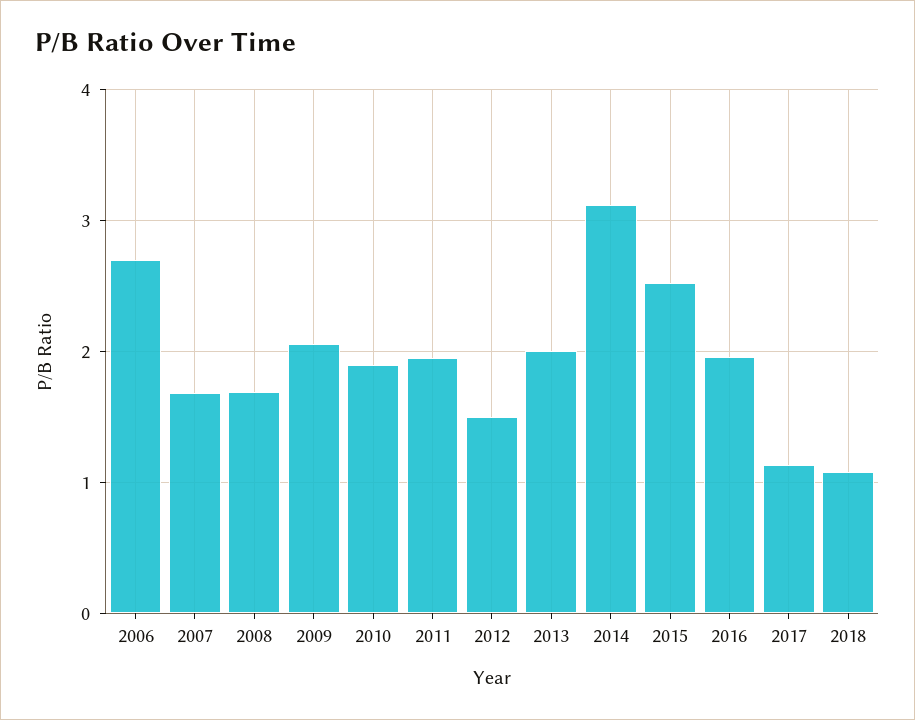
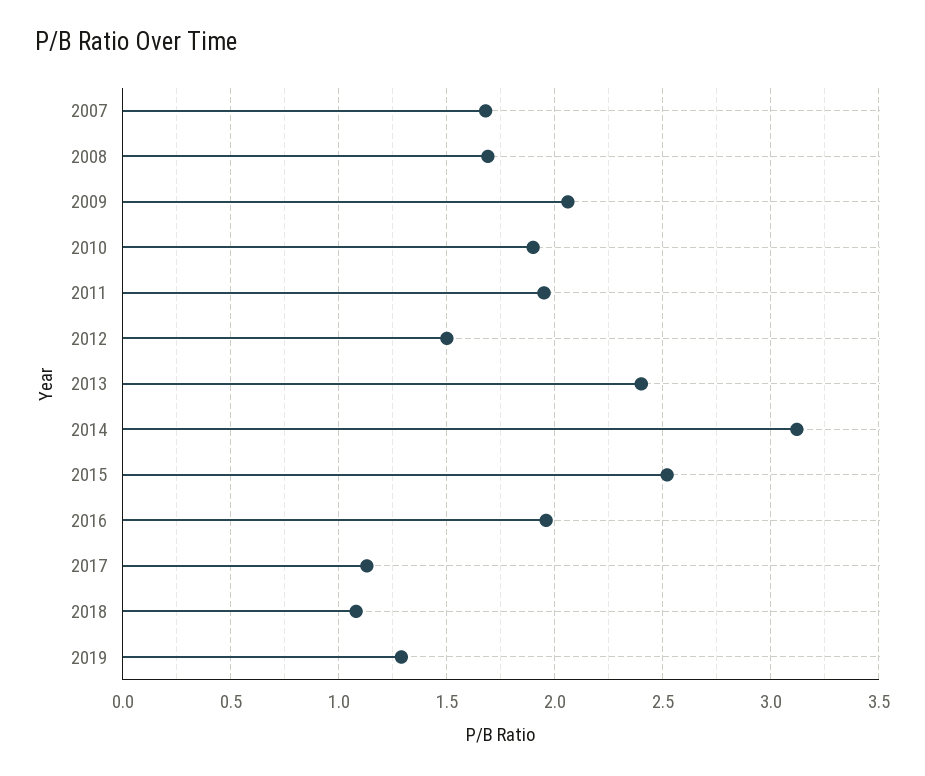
2006: 2.7 -> none
2013: 2 -> 2.4
2019: none -> 1.3

